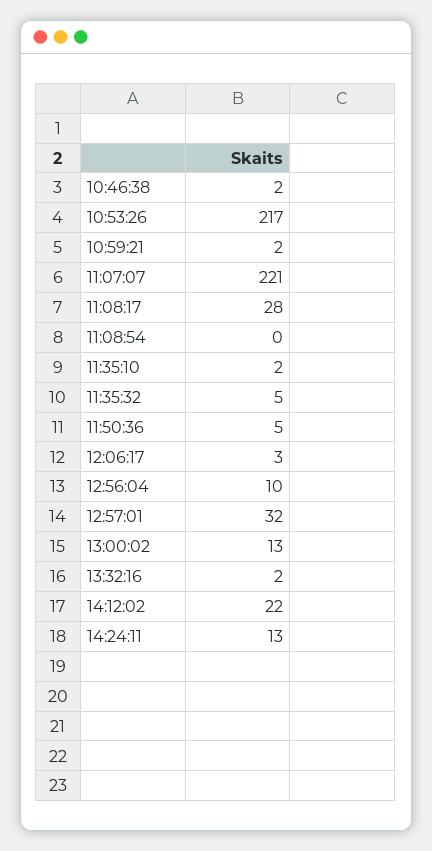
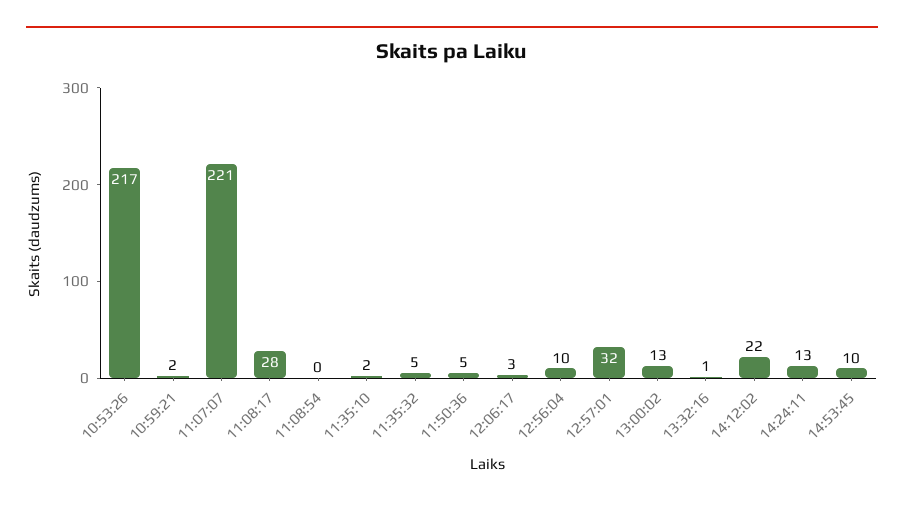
10:46:38: 2 -> none
13:32:16: 2 -> 1
14:53:45: none -> 10

